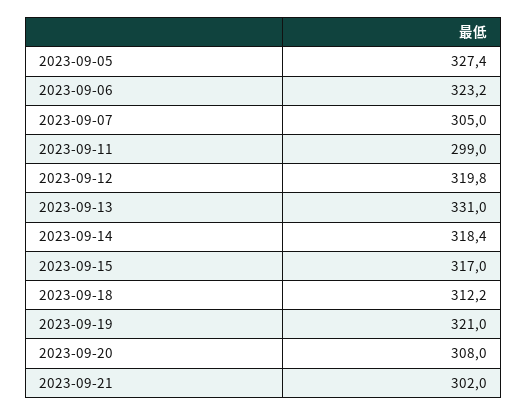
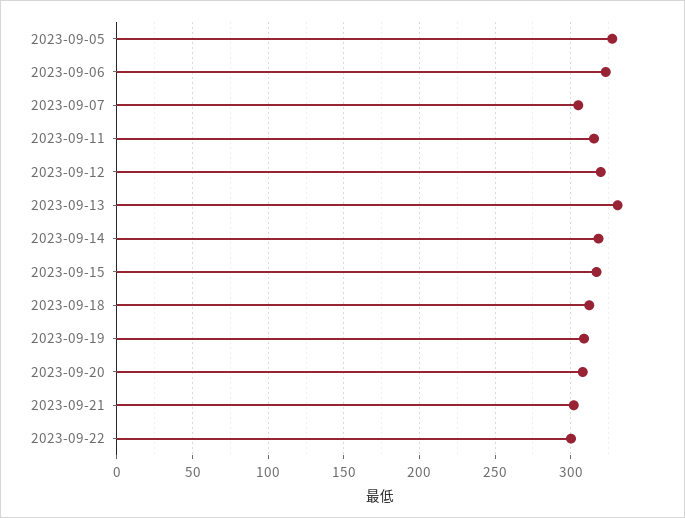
2023-09-11: 299 -> 315
2023-09-19: 321 -> 310
2023-09-22: none -> 300

